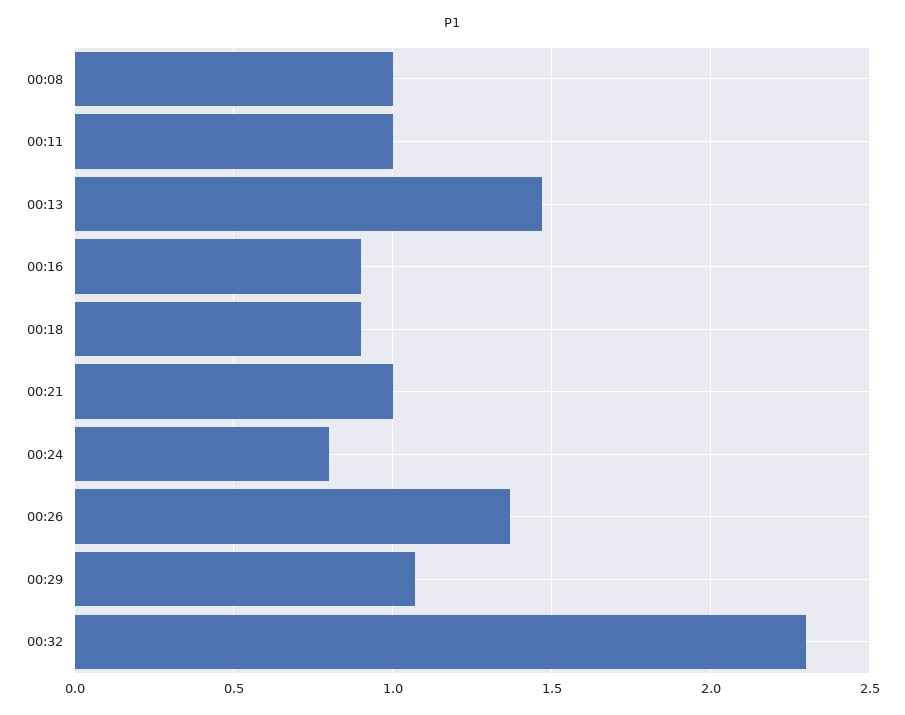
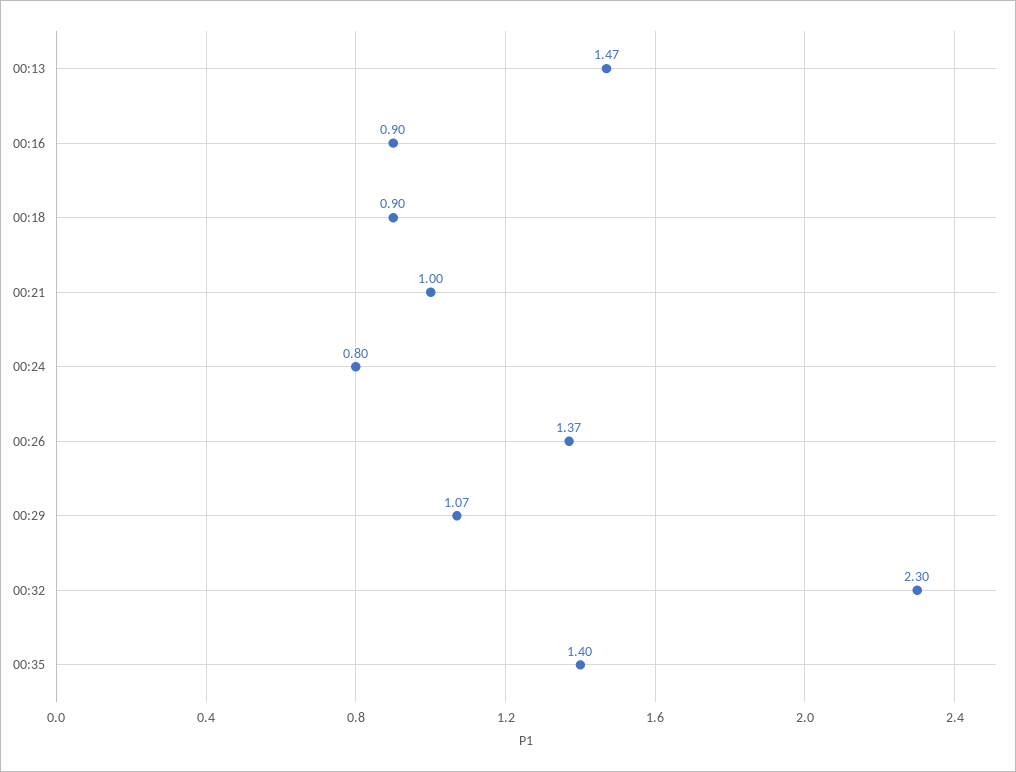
00:08: 1 -> none
00:11: 1 -> none
00:35: none -> 1.4

